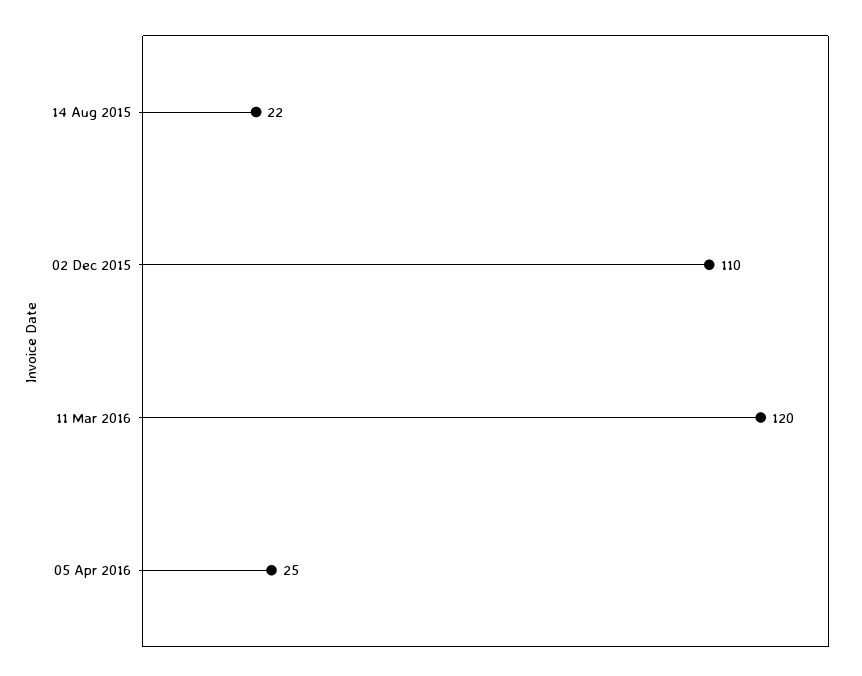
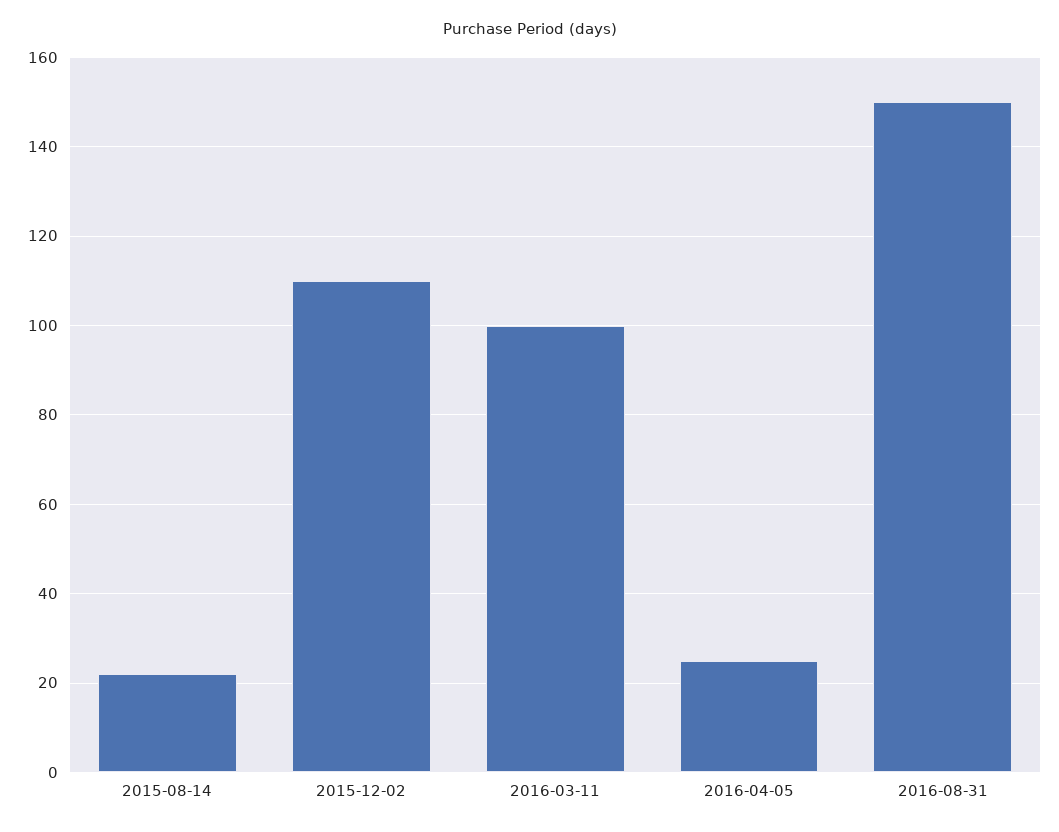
11 Mar 2016: 120 -> 100
2016-08-31: none -> 150

